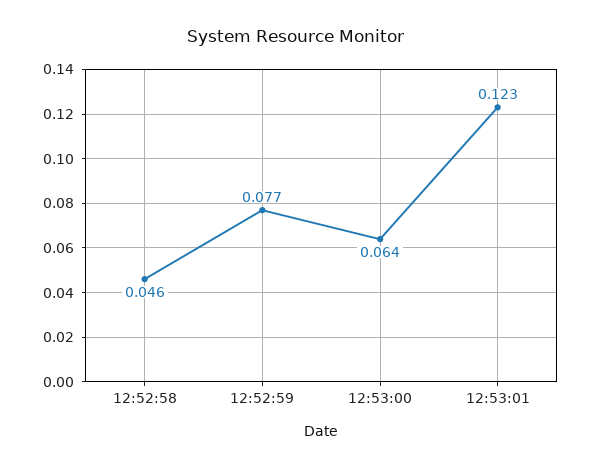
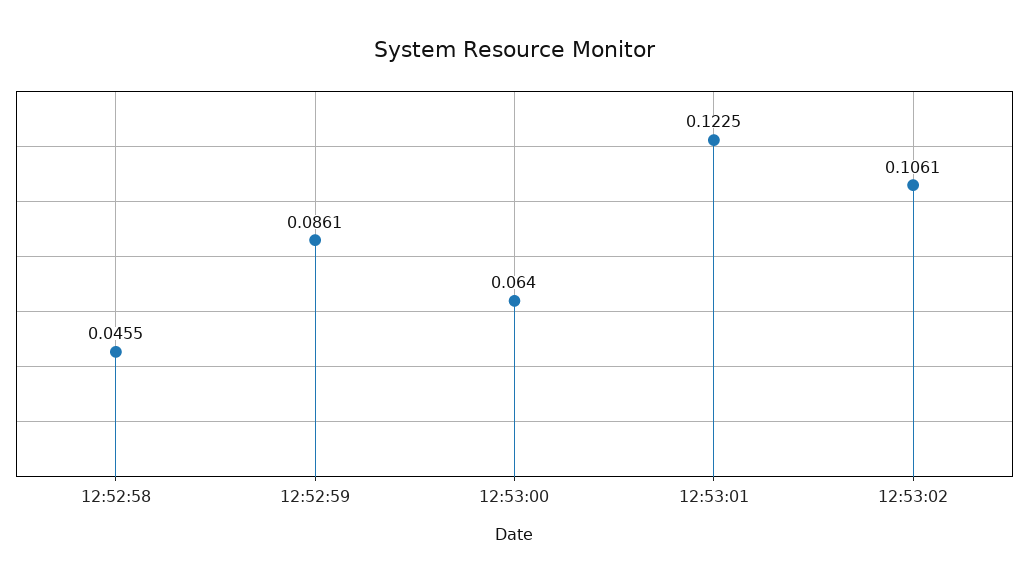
12:52:59: 0.077 -> 0.0861
12:53:02: none -> 0.1061

